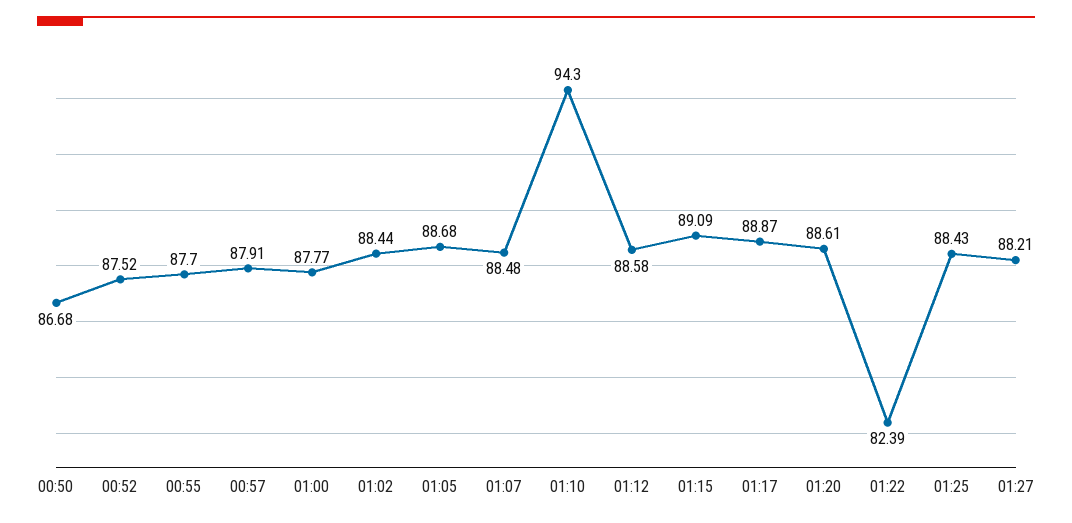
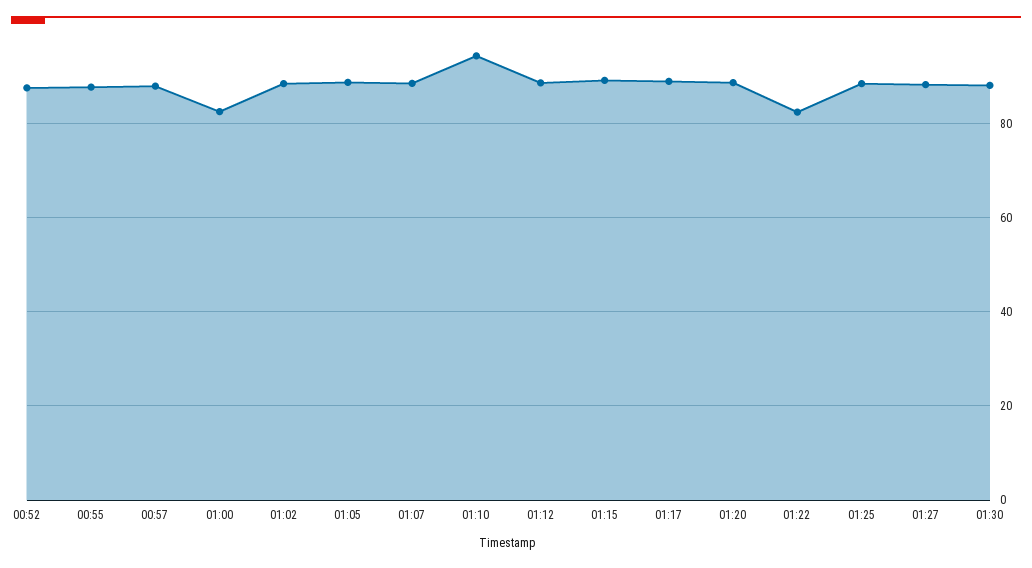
00:50: 86.68 -> none
01:00: 87.77 -> 82
01:30: none -> 88

